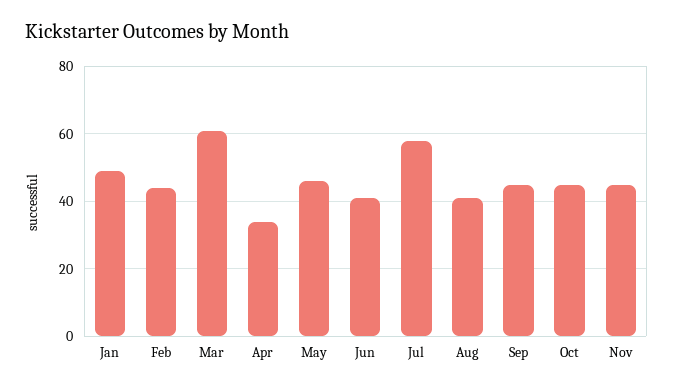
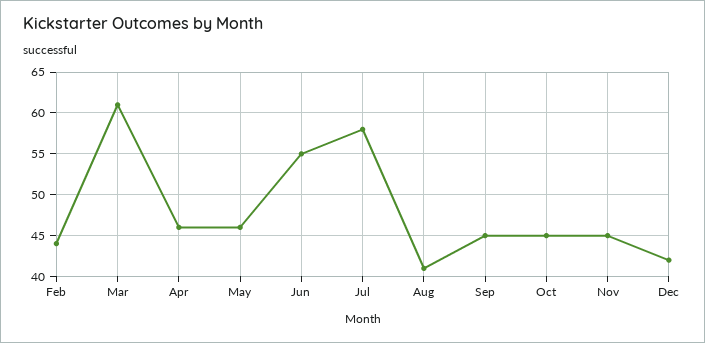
Jan: 50 -> none
Apr: 35 -> 46
Jun: 40 -> 55
Dec: none -> 42

